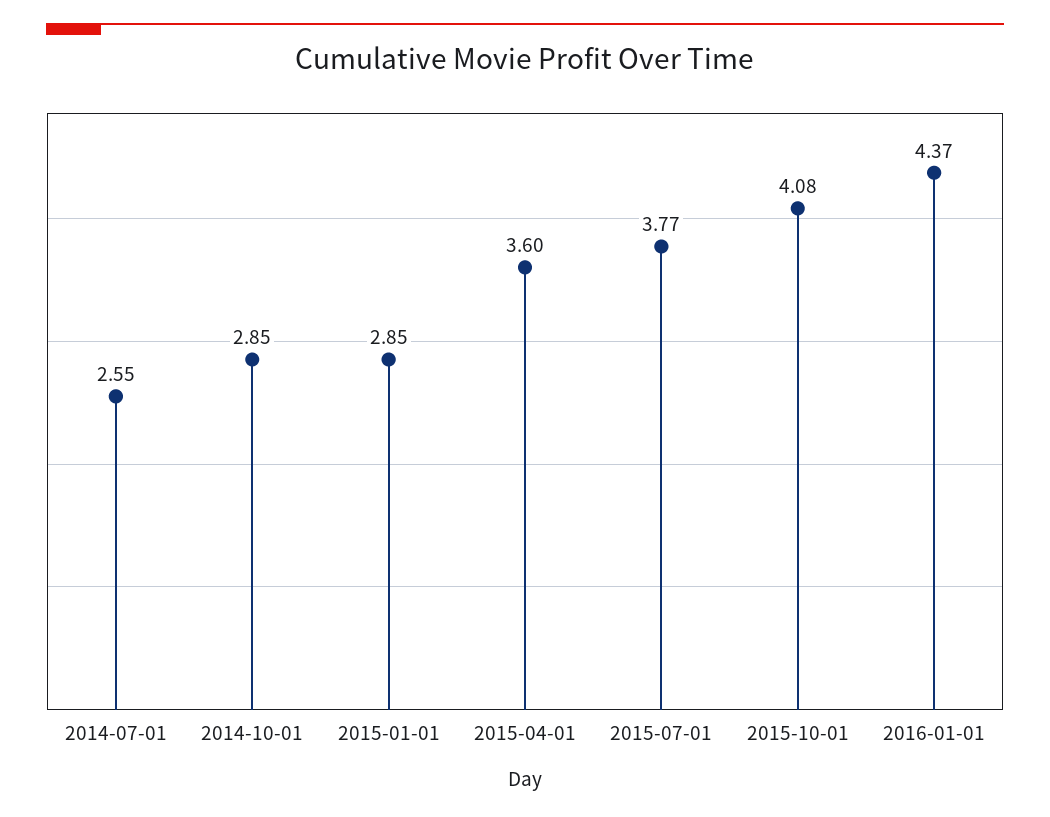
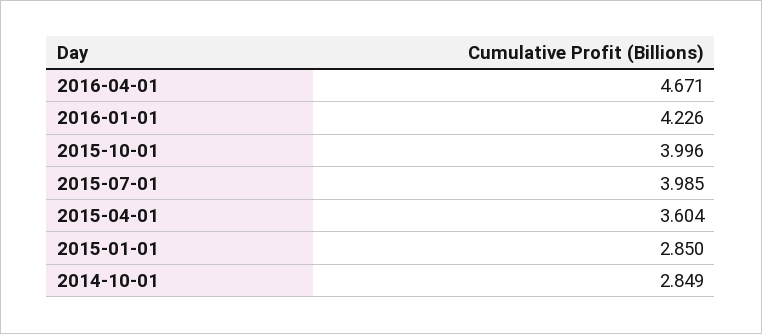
2014-07-01: 2.55 -> none
2015-07-01: 3.77 -> 3.985
2015-10-01: 4.08 -> 3.996
2016-01-01: 4.37 -> 4.226
2016-04-01: none -> 4.671

